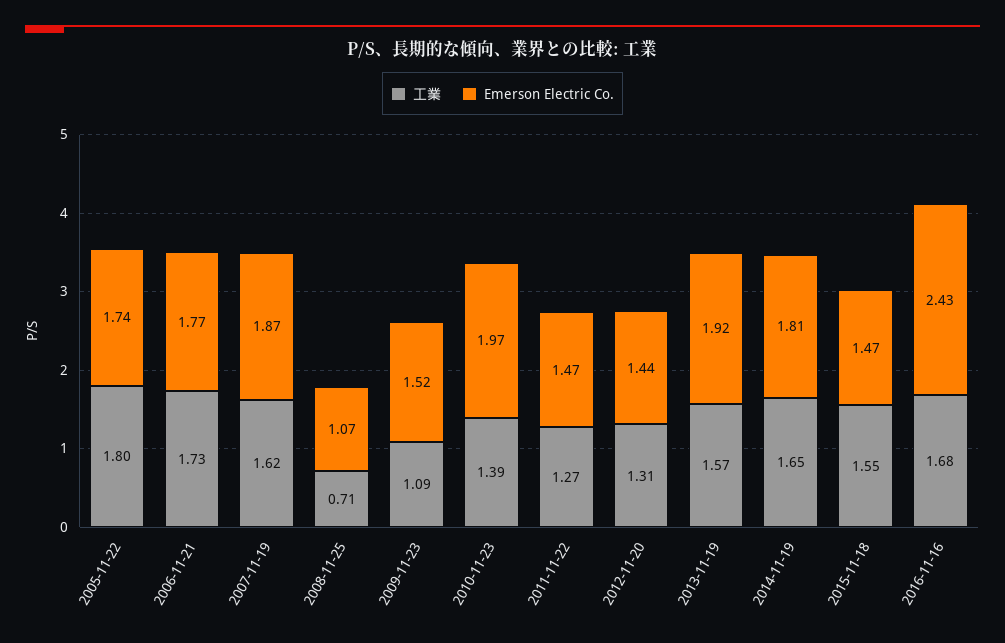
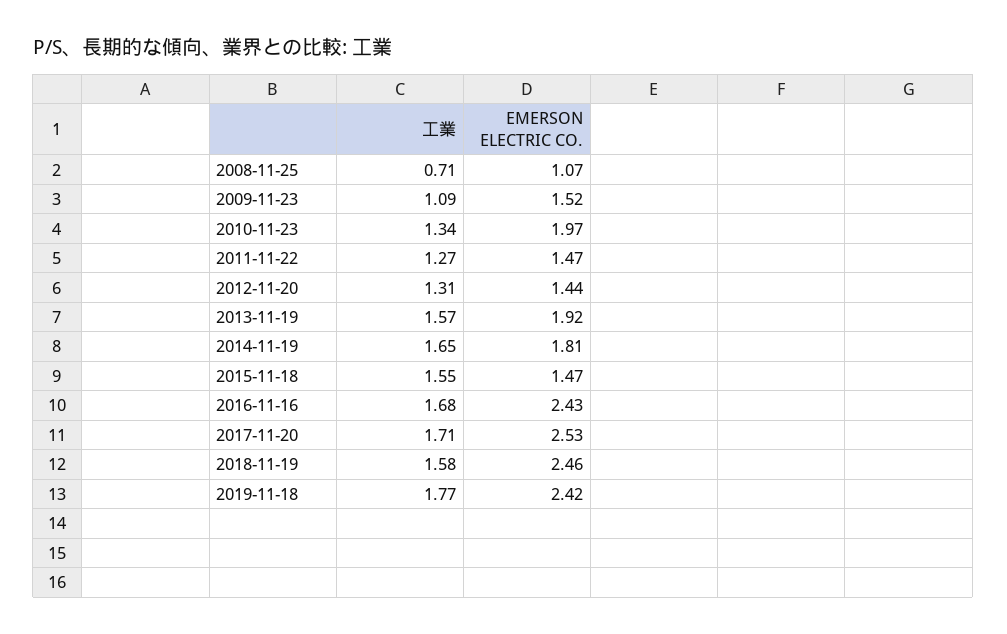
工業, 2005-11-22: 1.8 -> none
Emerson Electric Co., 2005-11-22: 1.74 -> none
工業, 2006-11-21: 1.73 -> none
Emerson Electric Co., 2006-11-21: 1.77 -> none
工業, 2007-11-19: 1.62 -> none
Emerson Electric Co., 2007-11-19: 1.87 -> none
工業, 2010-11-23: 1.39 -> 1.34
工業, 2017-11-20: none -> 1.71
Emerson Electric Co., 2017-11-20: none -> 2.53
工業, 2018-11-19: none -> 1.58
Emerson Electric Co., 2018-11-19: none -> 2.46
工業, 2019-11-18: none -> 1.77
Emerson Electric Co., 2019-11-18: none -> 2.42

